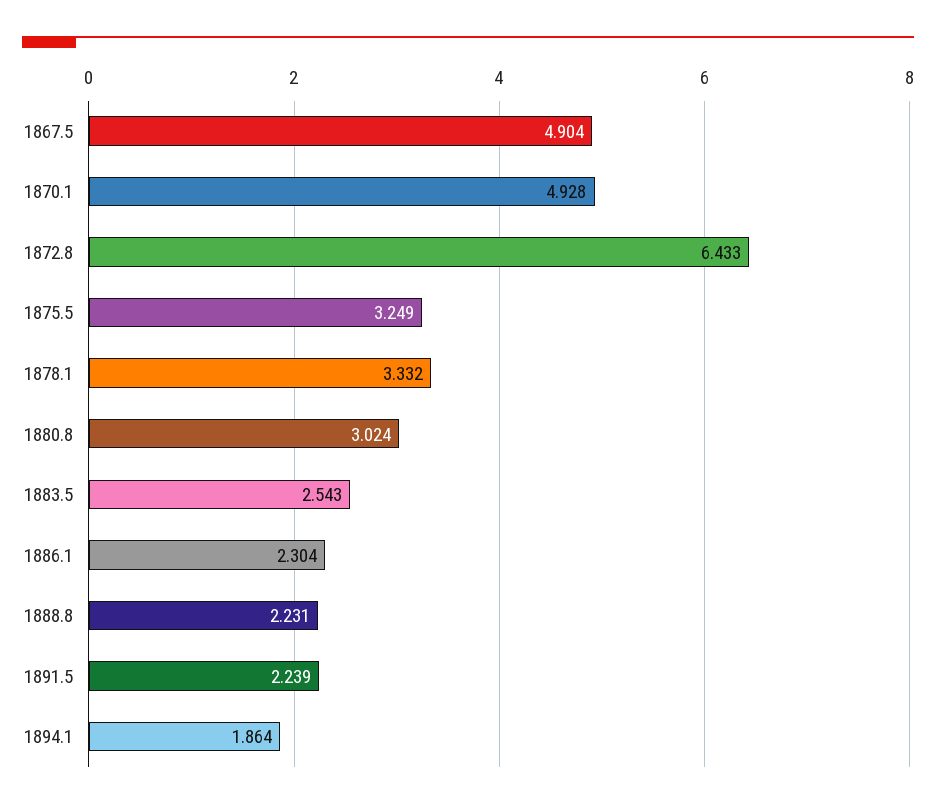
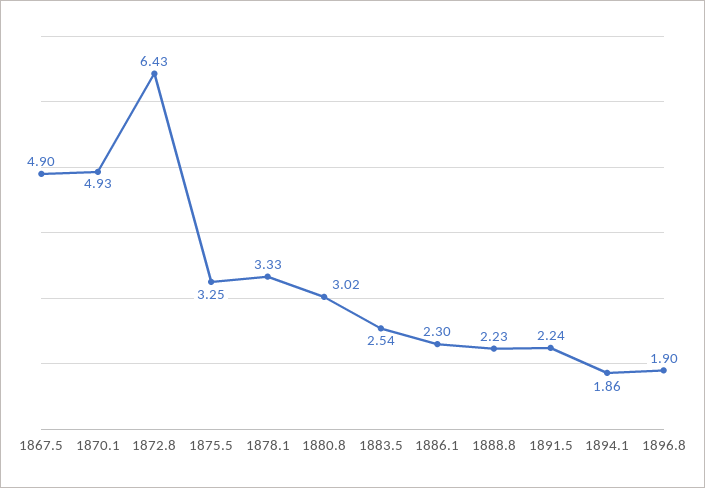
1896.8: none -> 1.9

